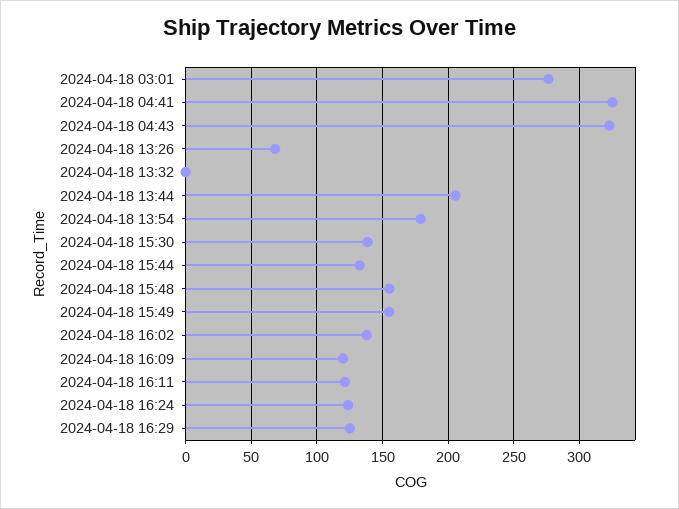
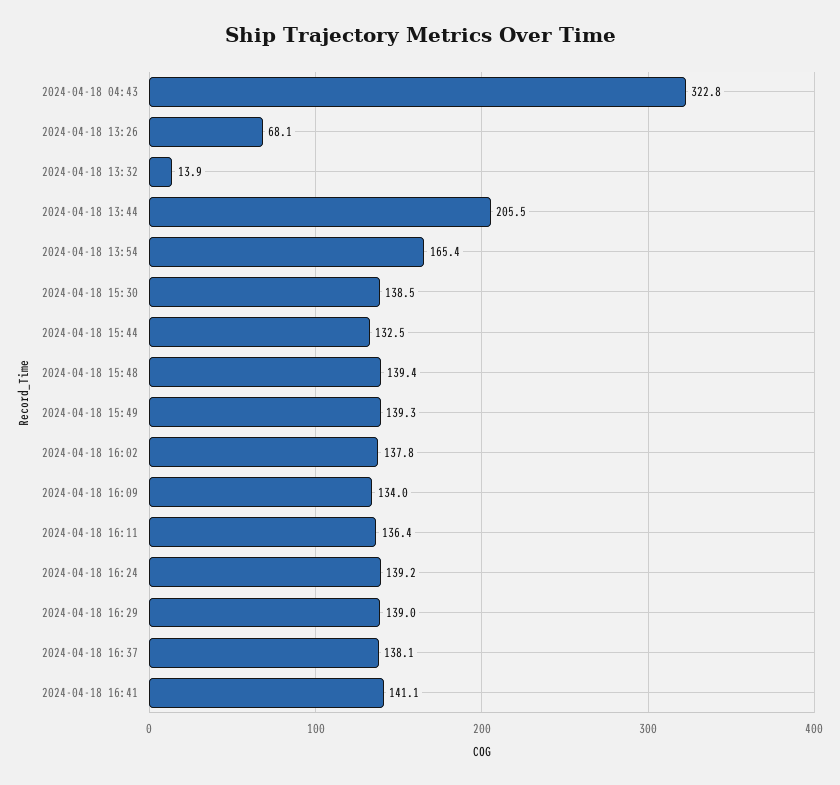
2024-04-18 03:01: 275 -> none
2024-04-18 04:41: 325 -> none
2024-04-18 13:32: 0 -> 13.9
2024-04-18 13:54: 180 -> 165.4
2024-04-18 15:48: 155 -> 139.4
2024-04-18 15:49: 155 -> 139.3
2024-04-18 16:09: 120 -> 134
2024-04-18 16:11: 120 -> 136.4
2024-04-18 16:24: 125 -> 139.2
2024-04-18 16:29: 125 -> 139
2024-04-18 16:37: none -> 138.1
2024-04-18 16:41: none -> 141.1

